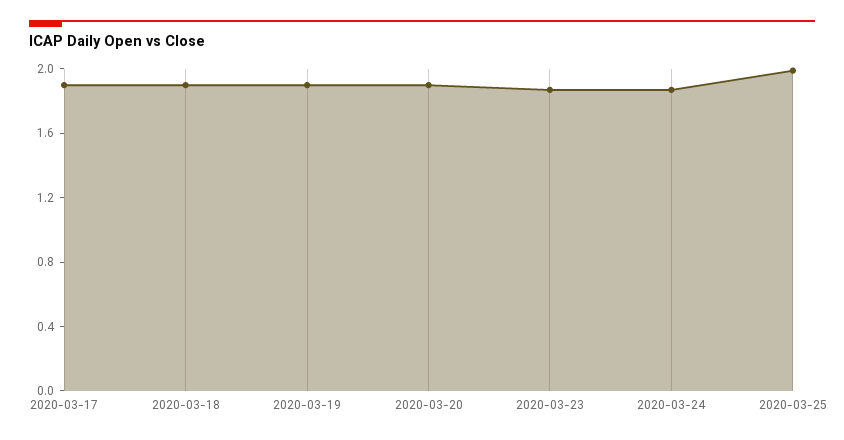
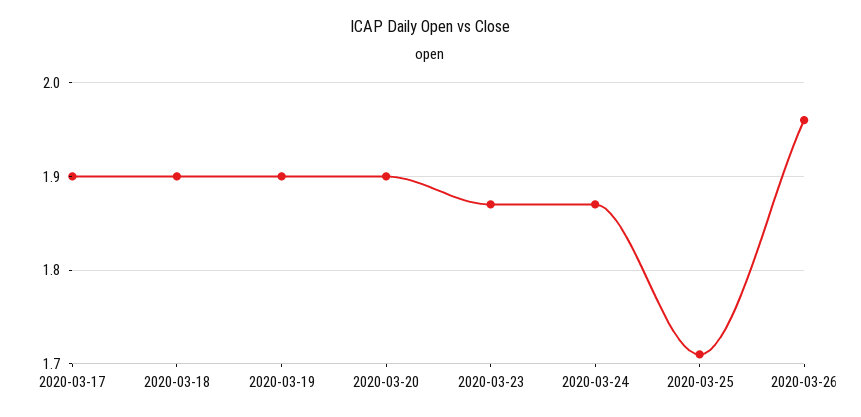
2020-03-25: 2 -> 1.71
2020-03-26: none -> 1.96

